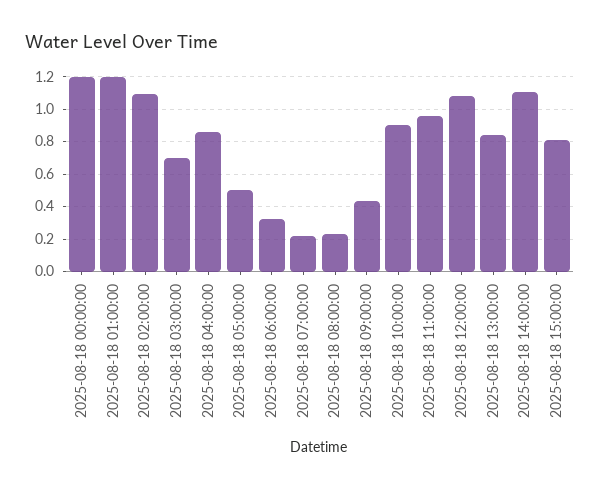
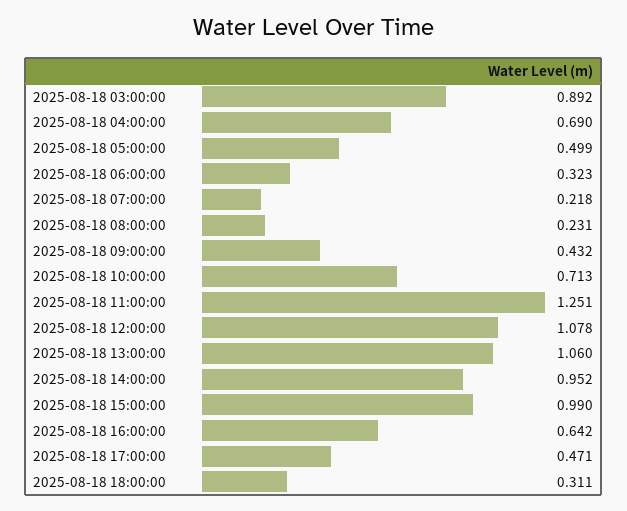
2025-08-18 00:00:00: 1.2 -> none
2025-08-18 01:00:00: 1.2 -> none
2025-08-18 02:00:00: 1.1 -> none
2025-08-18 03:00:00: 0.7 -> 0.892
2025-08-18 04:00:00: 0.85 -> 0.69
2025-08-18 10:00:00: 0.9 -> 0.713
2025-08-18 11:00:00: 0.95 -> 1.251
2025-08-18 13:00:00: 0.85 -> 1.06
2025-08-18 14:00:00: 1.1 -> 0.952
2025-08-18 15:00:00: 0.8 -> 0.99
2025-08-18 16:00:00: none -> 0.642
2025-08-18 17:00:00: none -> 0.471
2025-08-18 18:00:00: none -> 0.311

